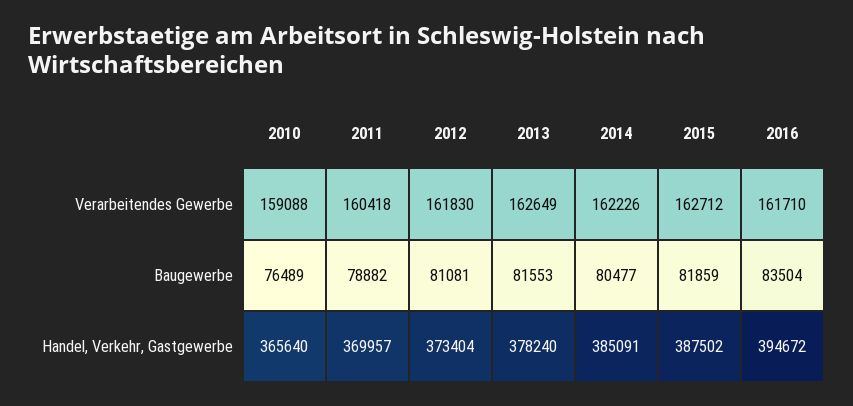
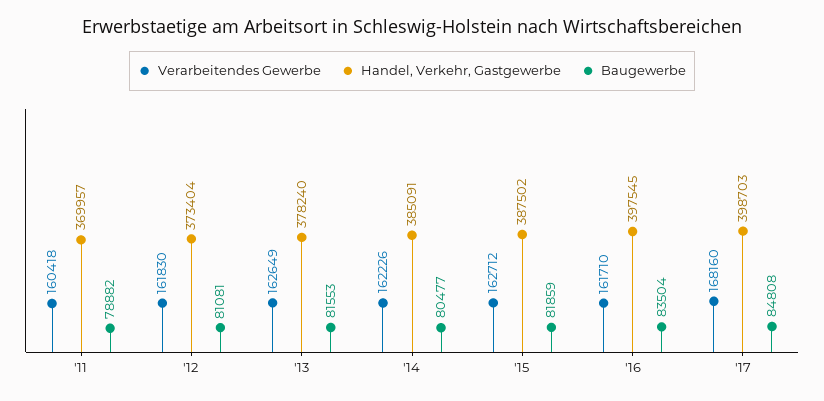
Verarbeitendes Gewerbe, 2010: 159088 -> none
Baugewerbe, 2010: 76489 -> none
Handel, Verkehr, Gastgewerbe, 2010: 365640 -> none
Handel, Verkehr, Gastgewerbe, 2016: 394672 -> 397545
Verarbeitendes Gewerbe, '17: none -> 168160
Handel, Verkehr, Gastgewerbe, '17: none -> 398703
Baugewerbe, '17: none -> 84808

